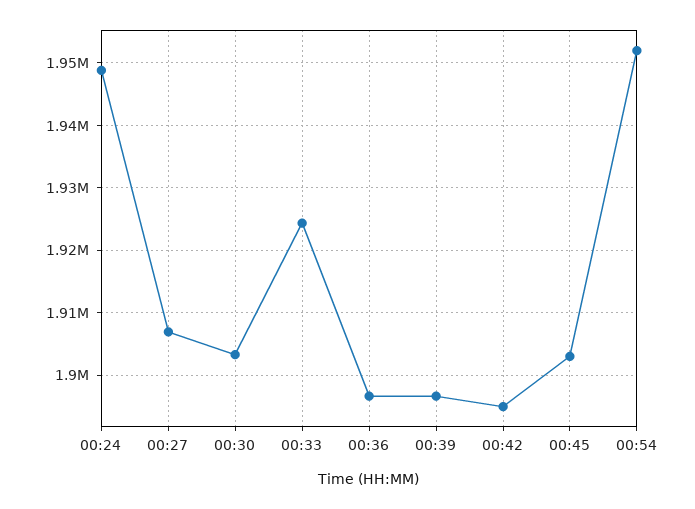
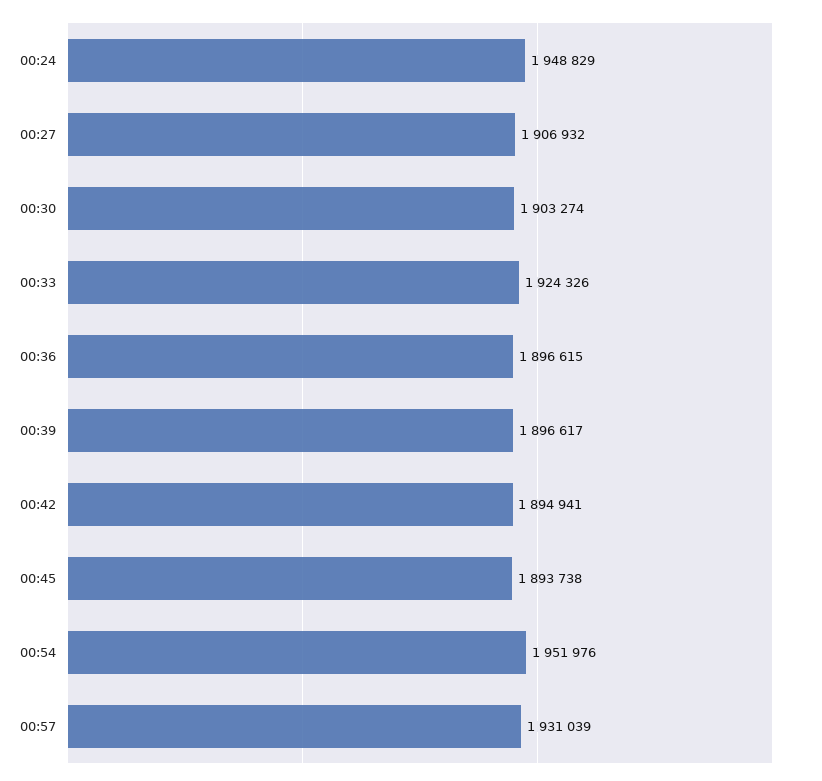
00:45: 1903000 -> 1893738
00:57: none -> 1931039

